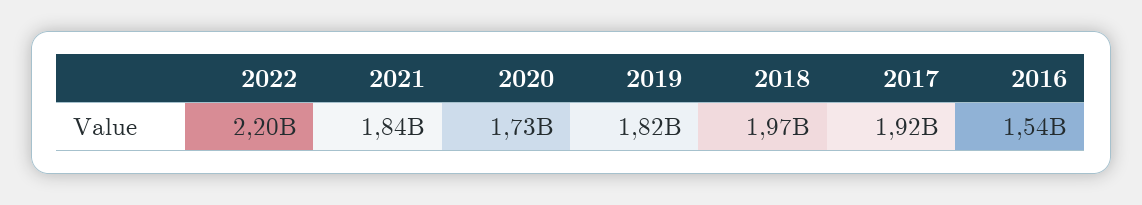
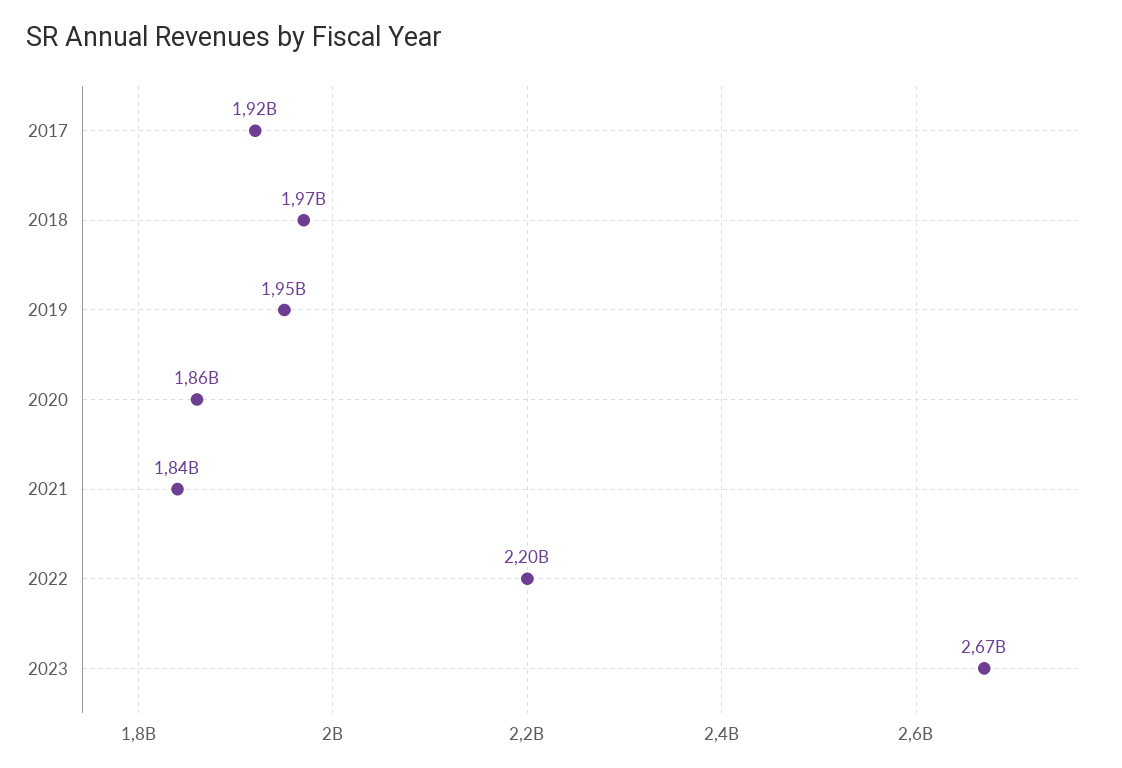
2020: 1730000000 -> 1860000000
2019: 1820000000 -> 1950000000
2016: 1540000000 -> none
2023: none -> 2670000000

